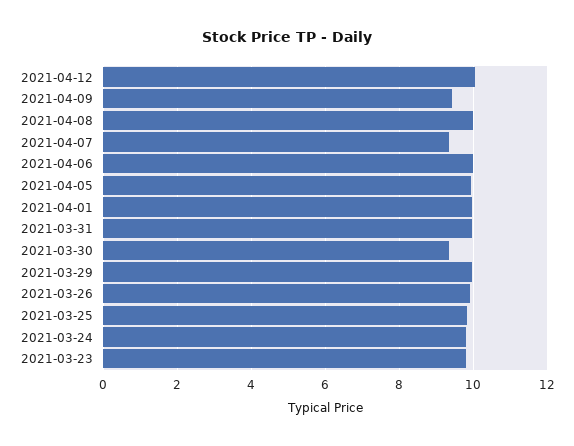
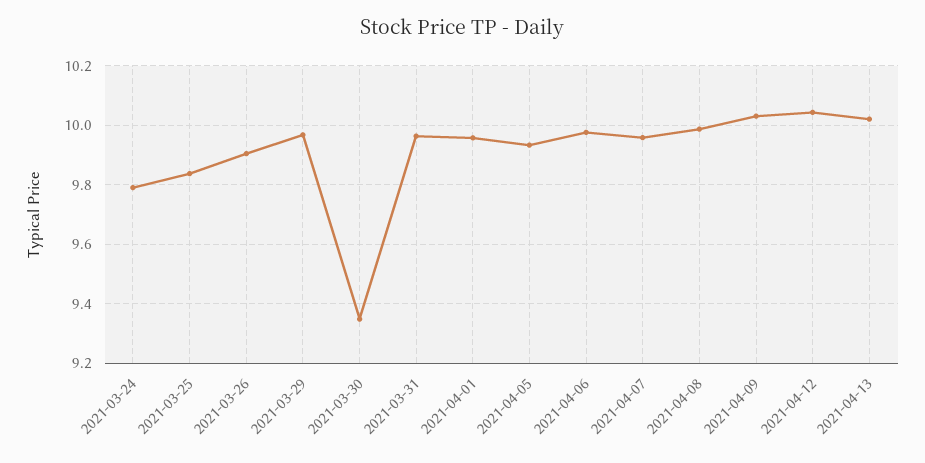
2021-04-09: 9.4 -> 10.025
2021-04-07: 9.4 -> 9.95
2021-03-23: 9.8 -> none
2021-04-13: none -> 10.025

